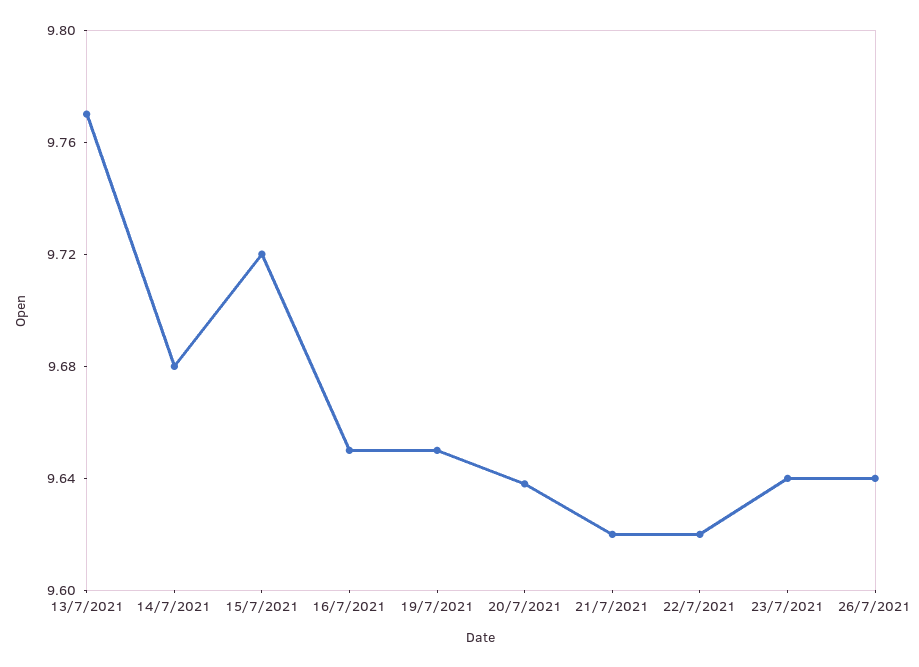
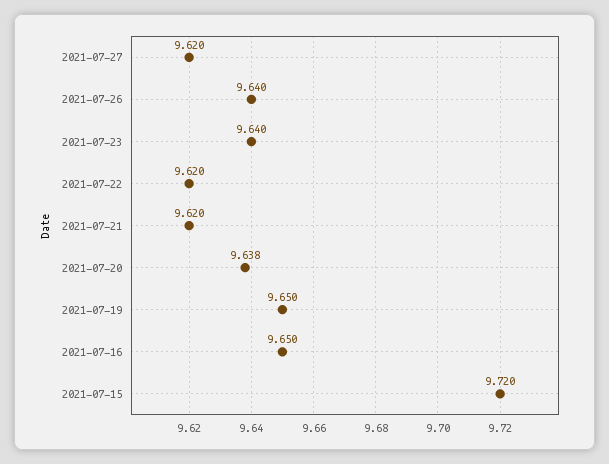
13/7/2021: 9.77 -> none
14/7/2021: 9.68 -> none
2021-07-27: none -> 9.62

